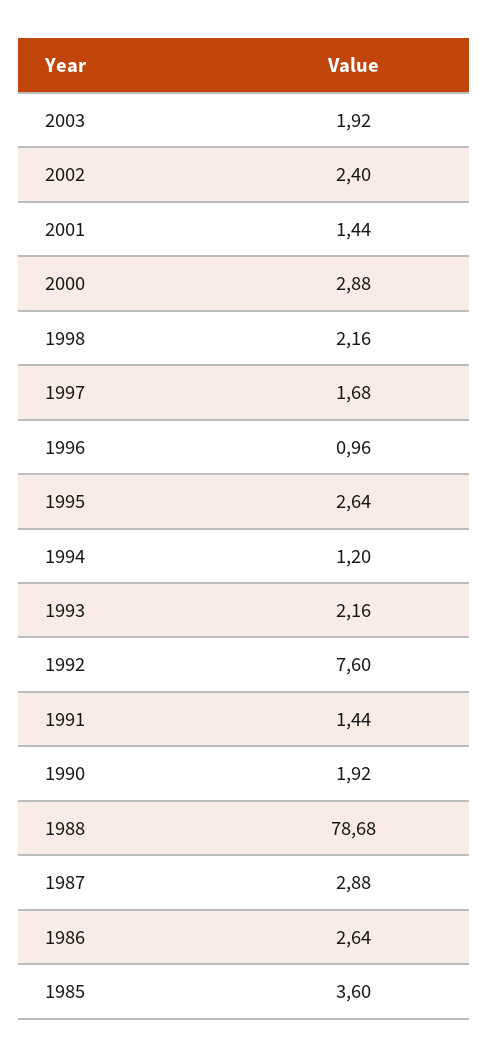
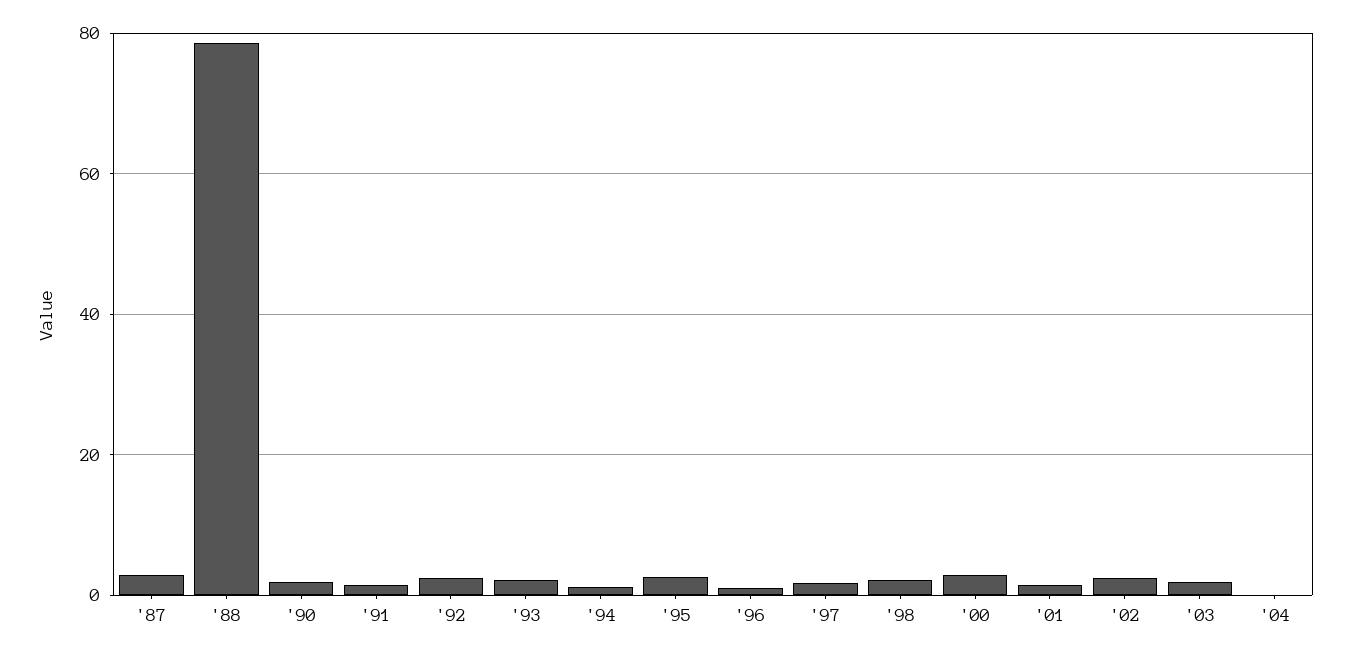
1992: 7.6 -> 2
1986: 2.64 -> none
1985: 3.6 -> none
'04: none -> 0

